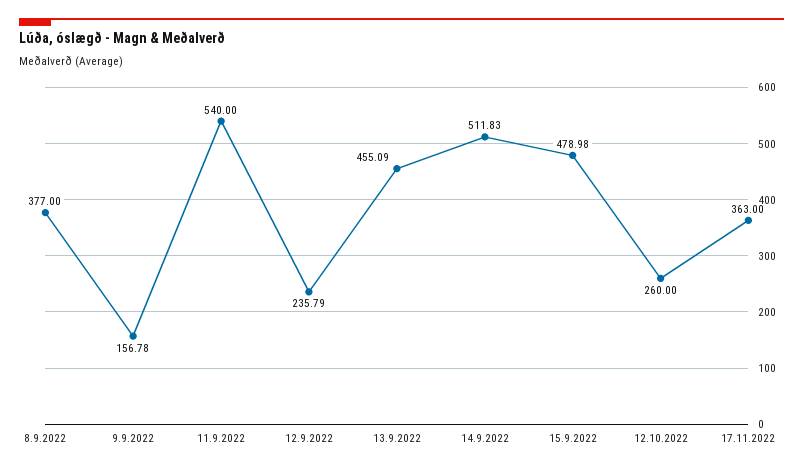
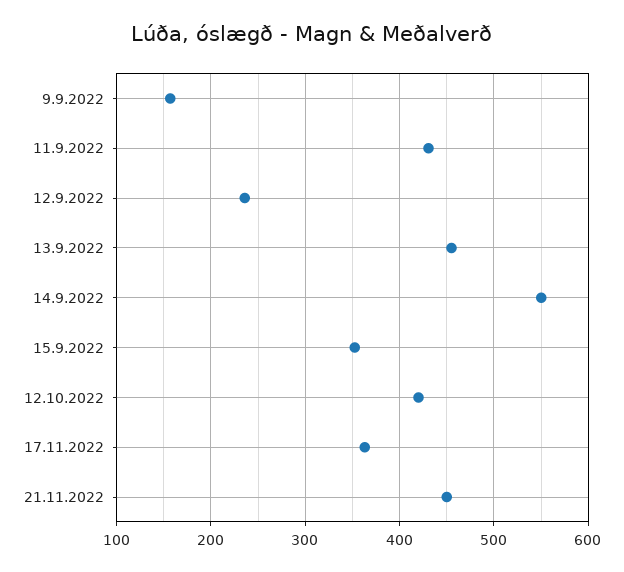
8.9.2022: 377 -> none
11.9.2022: 540 -> 430
14.9.2022: 511.83 -> 550
15.9.2022: 478.98 -> 350
12.10.2022: 260 -> 420
21.11.2022: none -> 450

